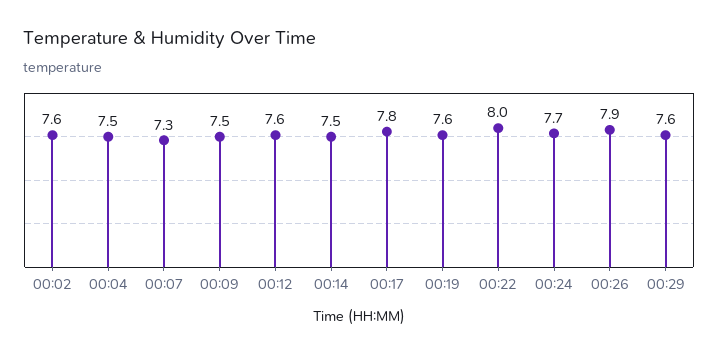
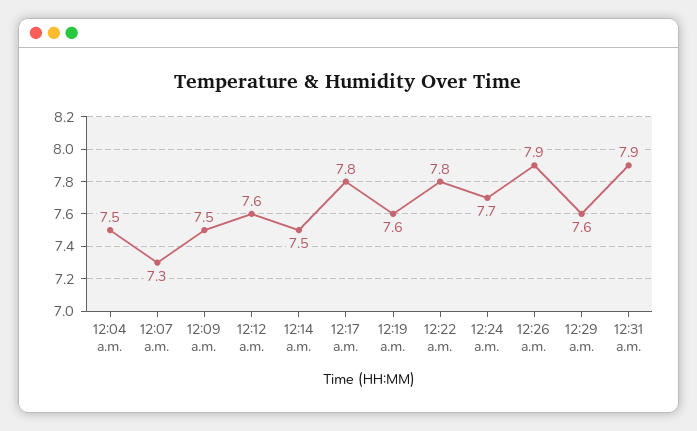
00:02: 7.6 -> none
00:22: 8 -> 7.8
12:31 a.m.: none -> 7.9

